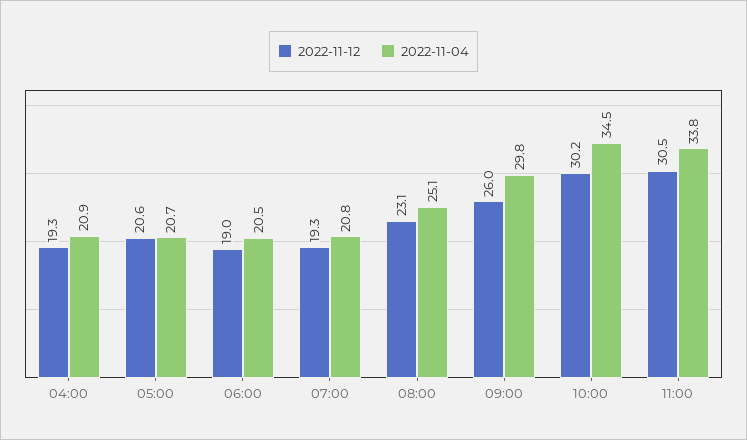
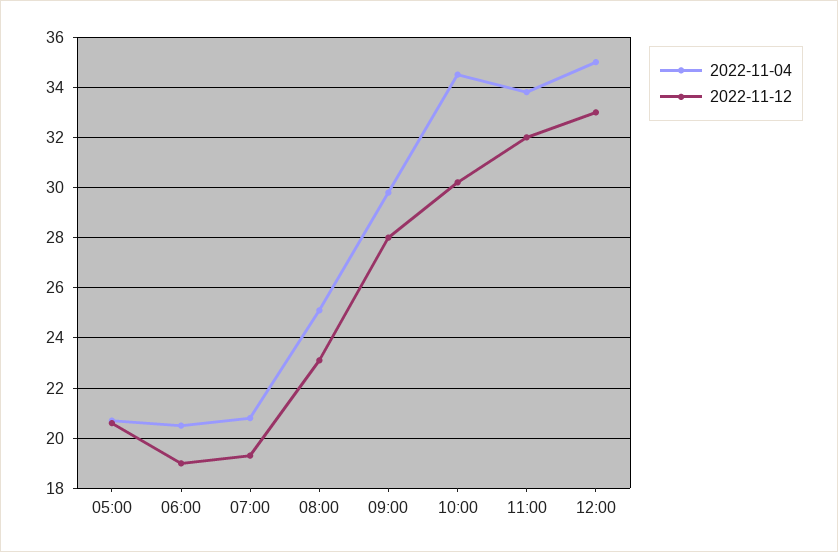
2022-11-12, 04:00: 19.3 -> none
2022-11-04, 04:00: 20.9 -> none
2022-11-12, 09:00: 26 -> 28
2022-11-12, 11:00: 30.5 -> 32
2022-11-04, 12:00: none -> 35
2022-11-12, 12:00: none -> 33

